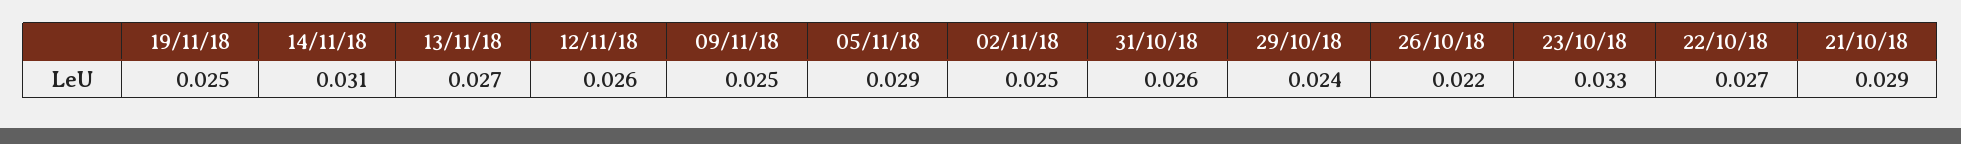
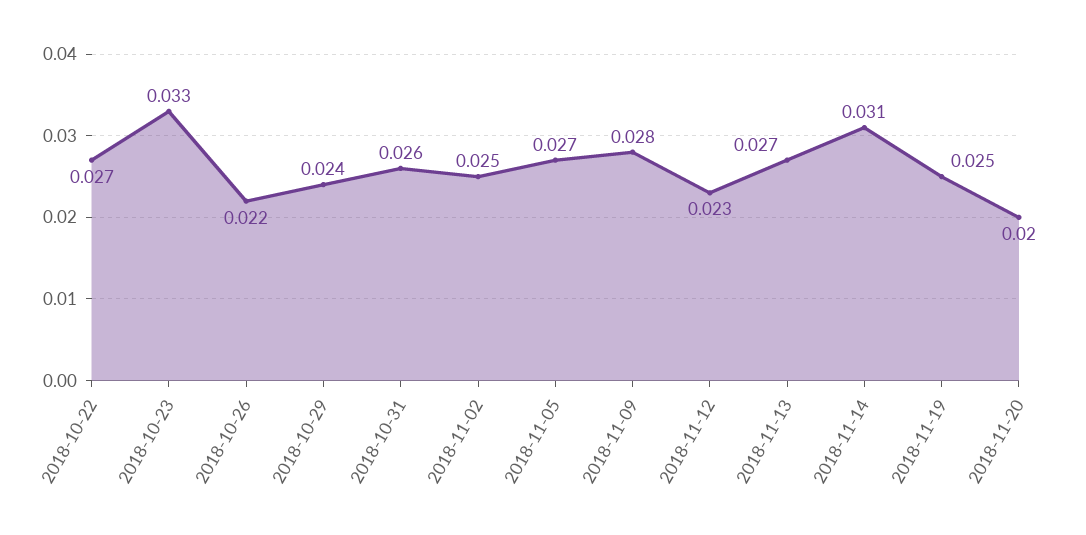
12/11/18: 0.026 -> 0.023
09/11/18: 0.025 -> 0.028
05/11/18: 0.029 -> 0.027
21/10/18: 0.029 -> none
2018-11-20: none -> 0.02

